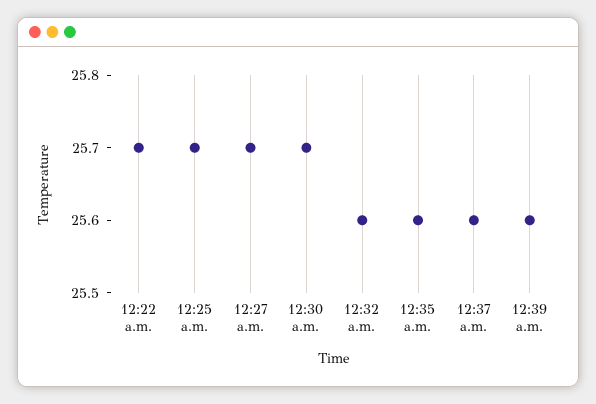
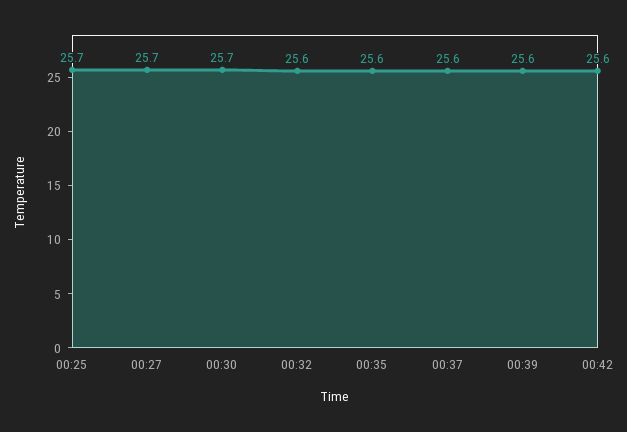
12:22 a.m.: 25.7 -> none
00:42: none -> 25.6

